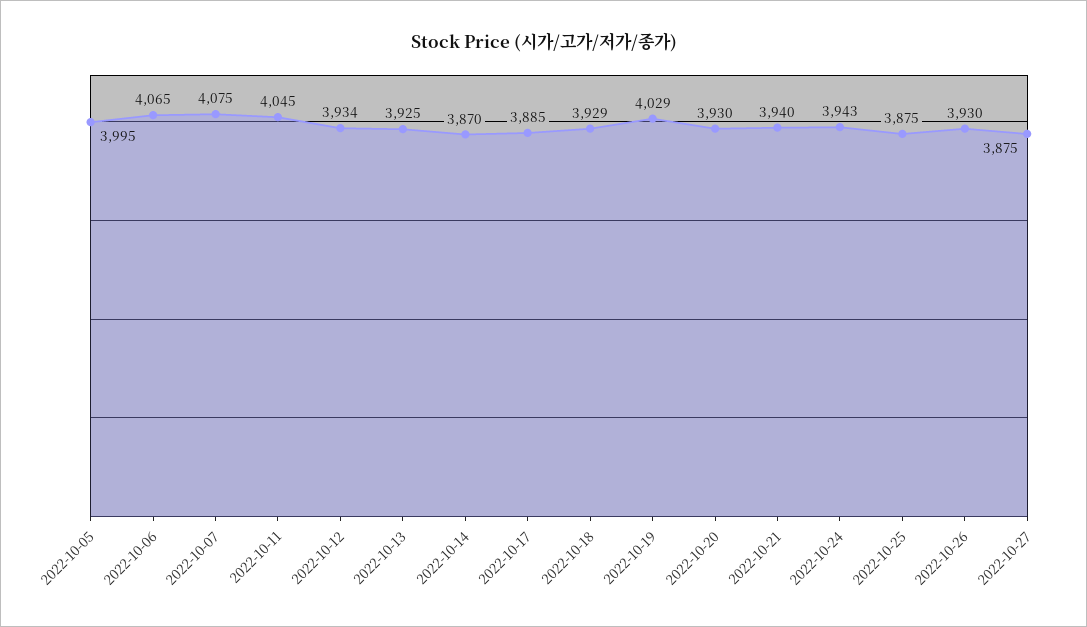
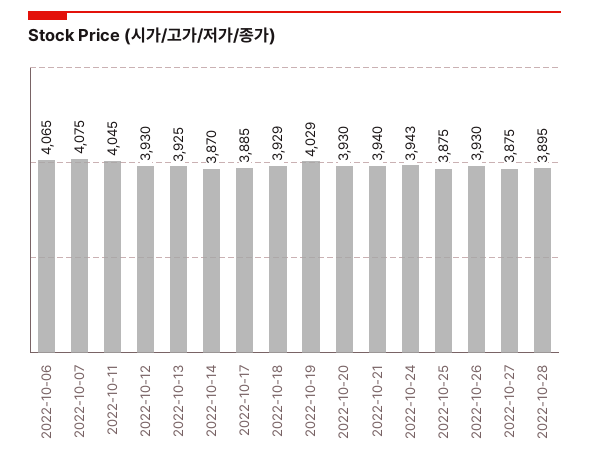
2022-10-05: 3995 -> none
2022-10-12: 3934 -> 3930
2022-10-28: none -> 3895

